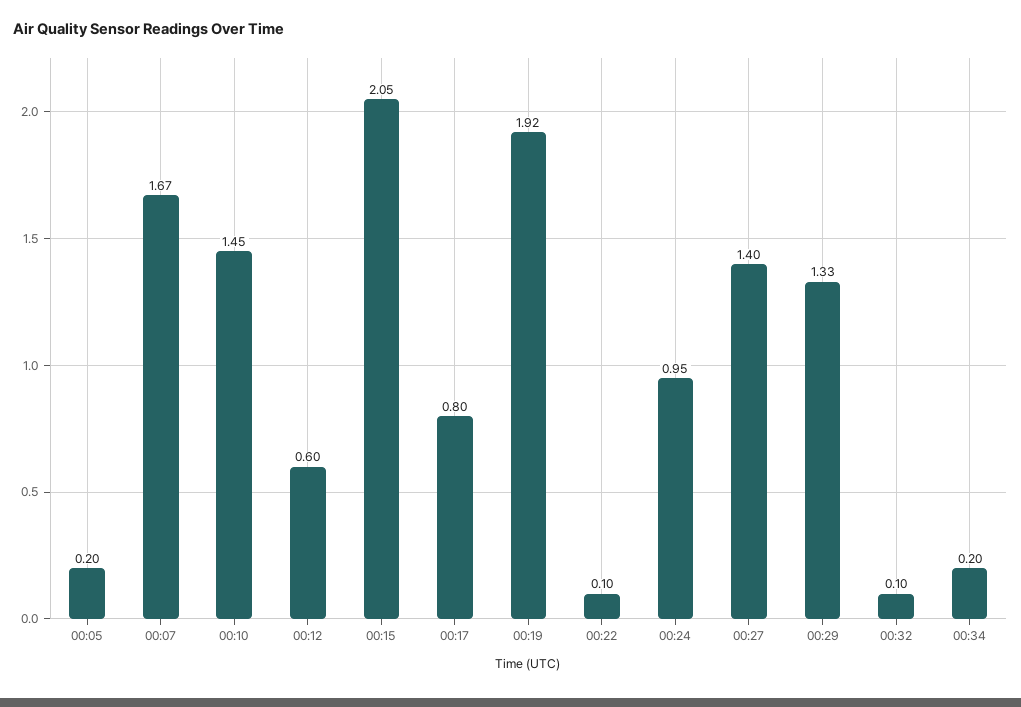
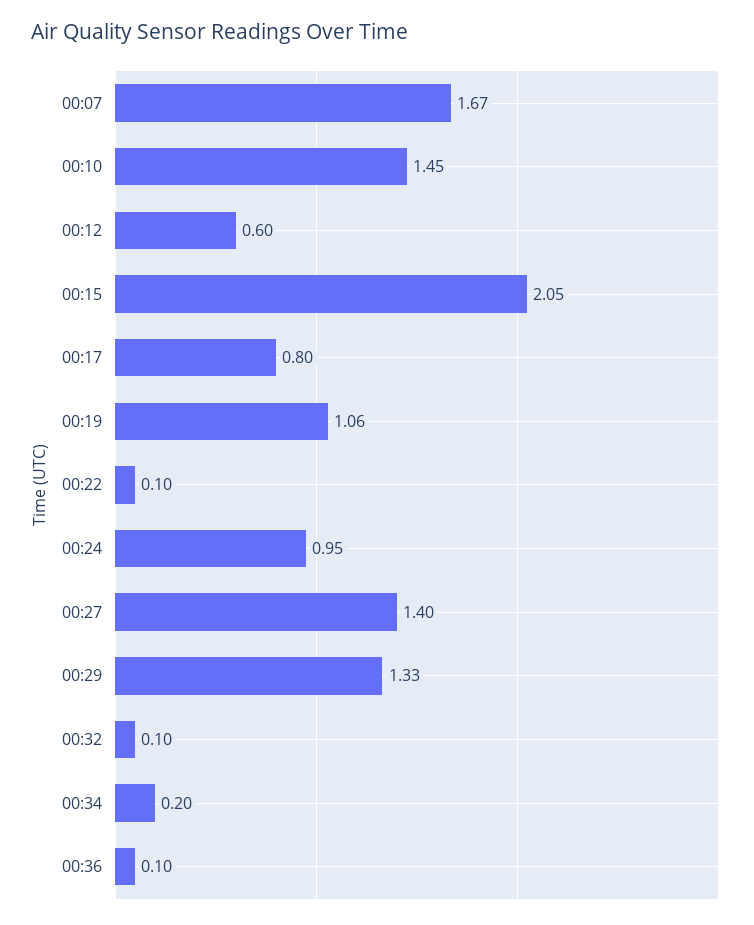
00:05: 0.2 -> none
00:19: 1.92 -> 1.06
00:36: none -> 0.1

